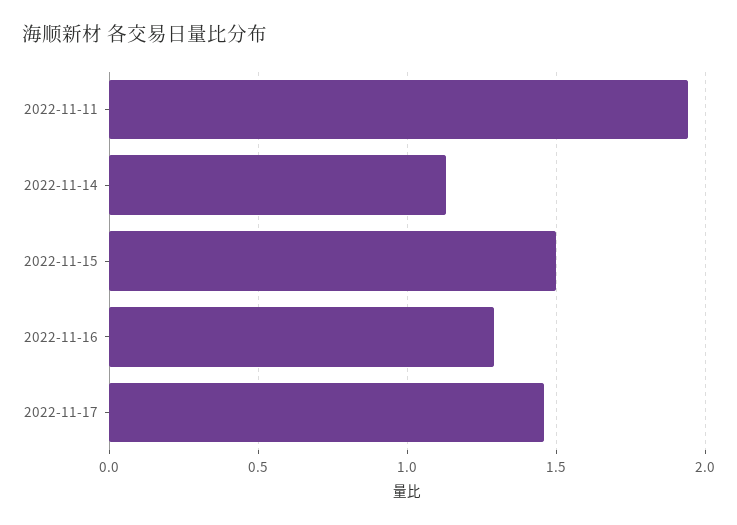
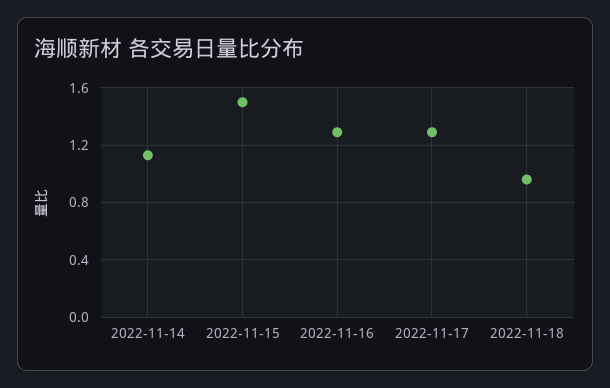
2022-11-11: 1.95 -> none
2022-11-17: 1.45 -> 1.3
2022-11-18: none -> 0.95

